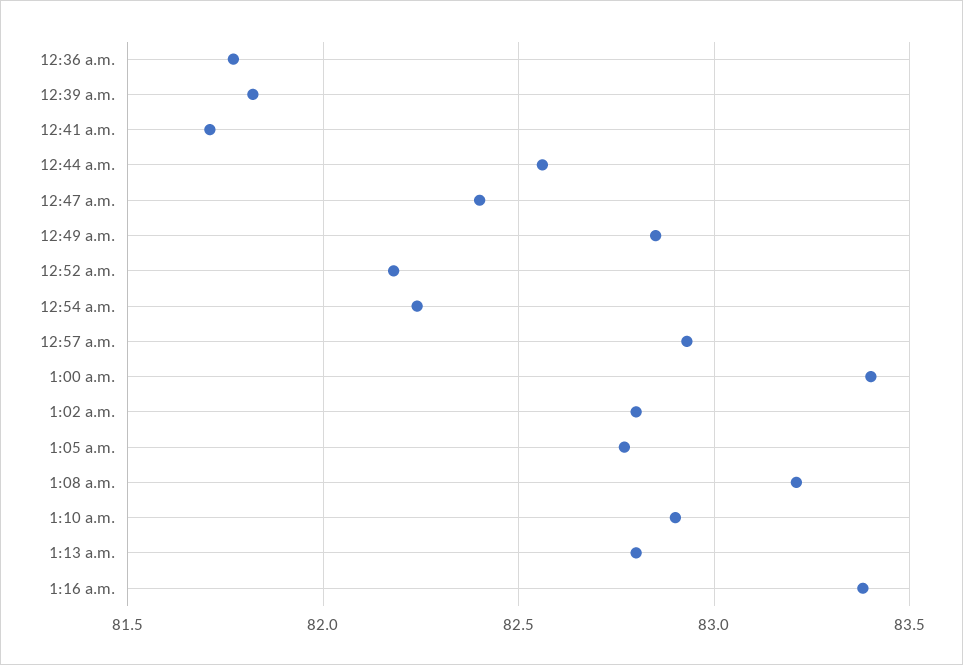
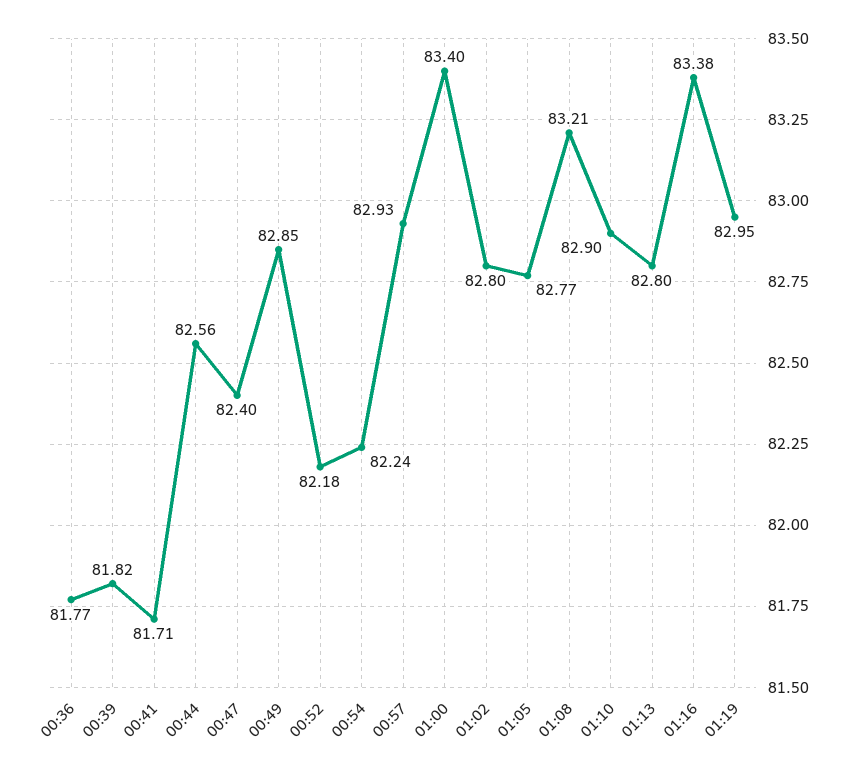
01:19: none -> 82.95

